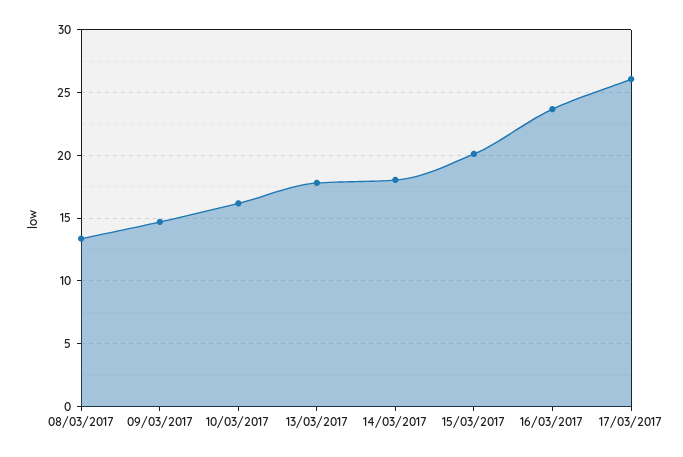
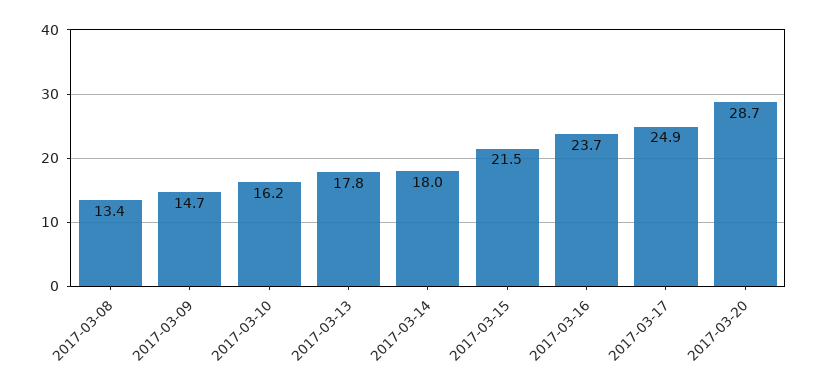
15/03/2017: 20 -> 21.5
17/03/2017: 26 -> 24.9
2017-03-20: none -> 28.7

